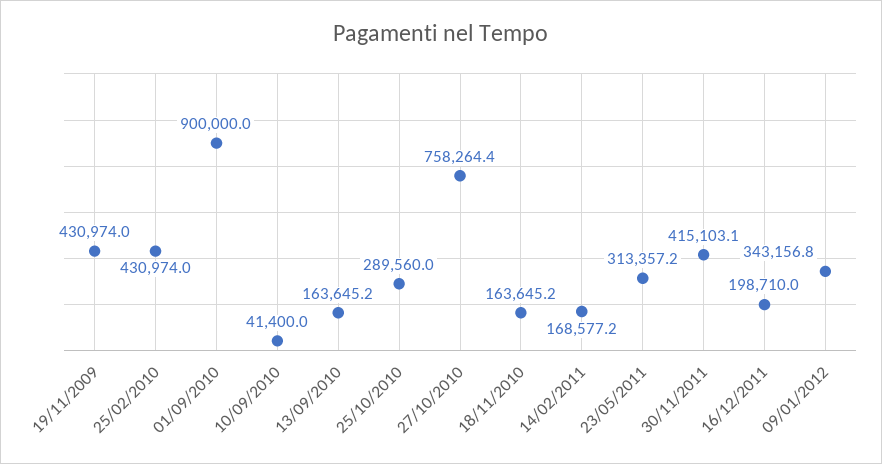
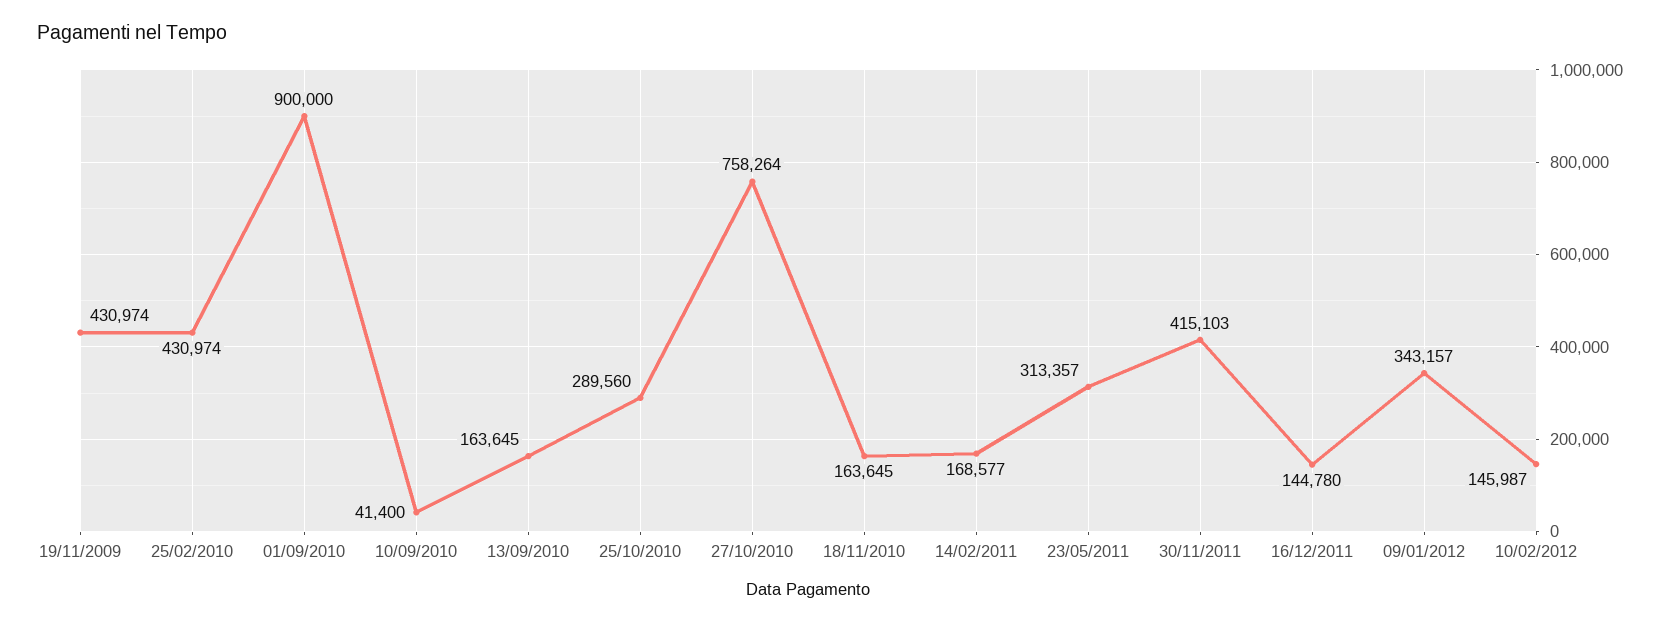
16/12/2011: 198710 -> 144780
10/02/2012: none -> 145987

